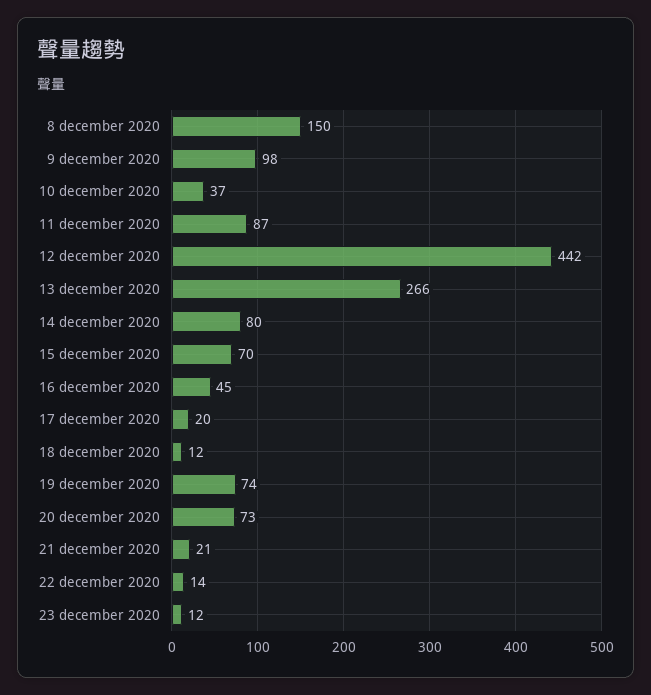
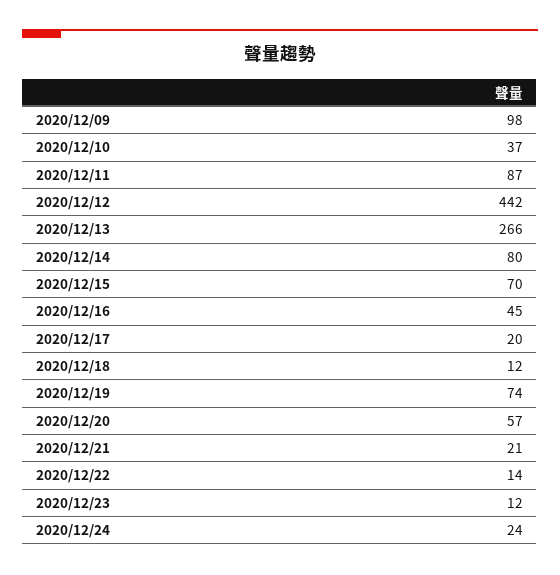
8 december 2020: 150 -> none
20 december 2020: 73 -> 57
2020/12/24: none -> 24

